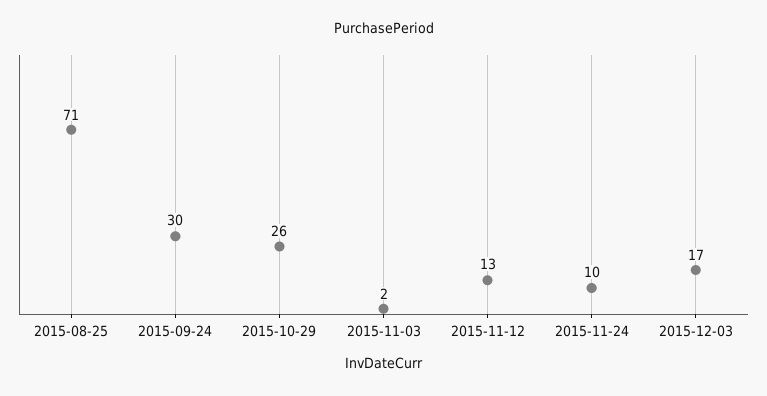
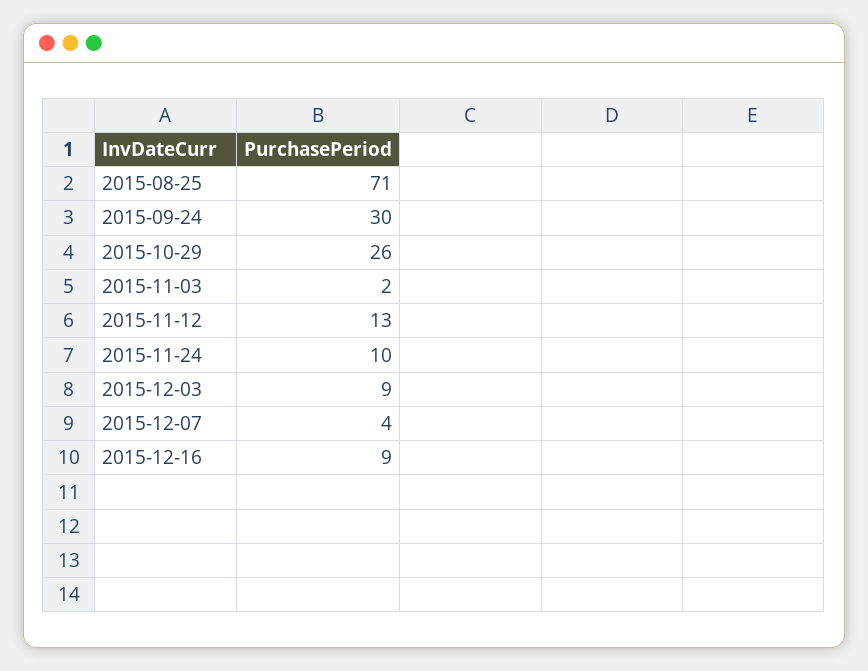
2015-12-03: 17 -> 9
2015-12-07: none -> 4
2015-12-16: none -> 9

